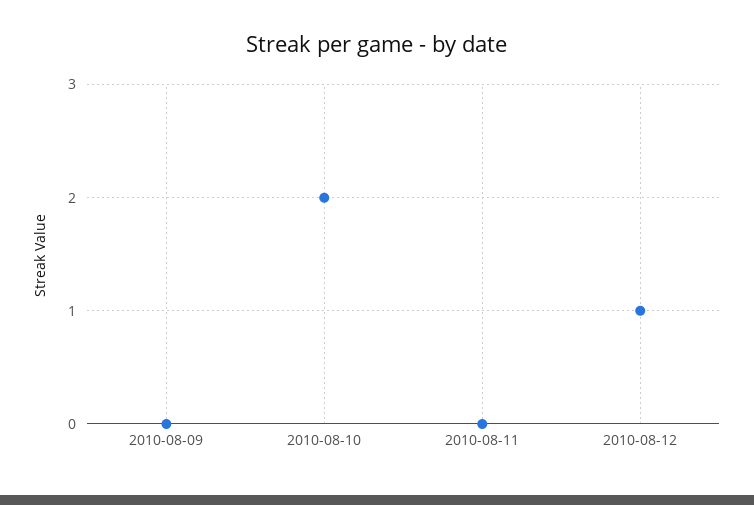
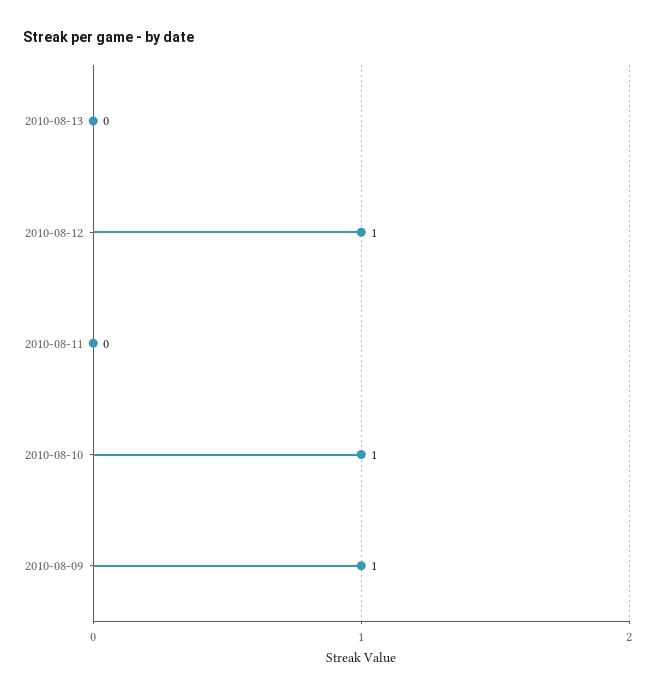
2010-08-09: 0 -> 1
2010-08-10: 2 -> 1
2010-08-13: none -> 0

